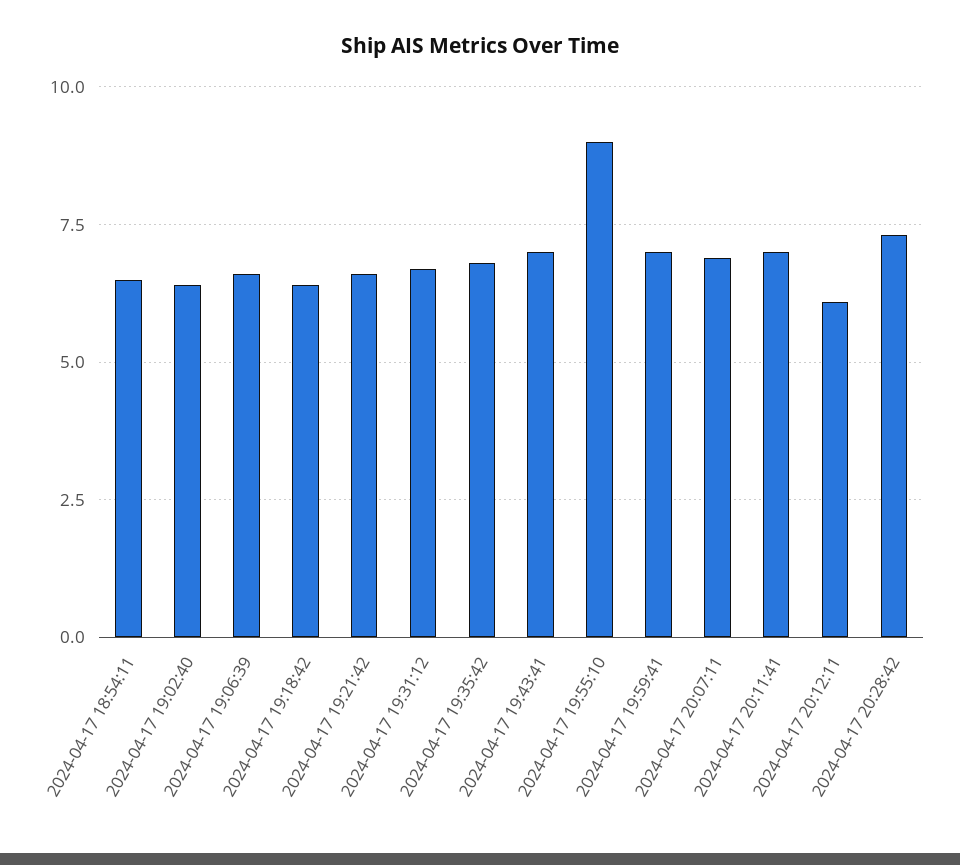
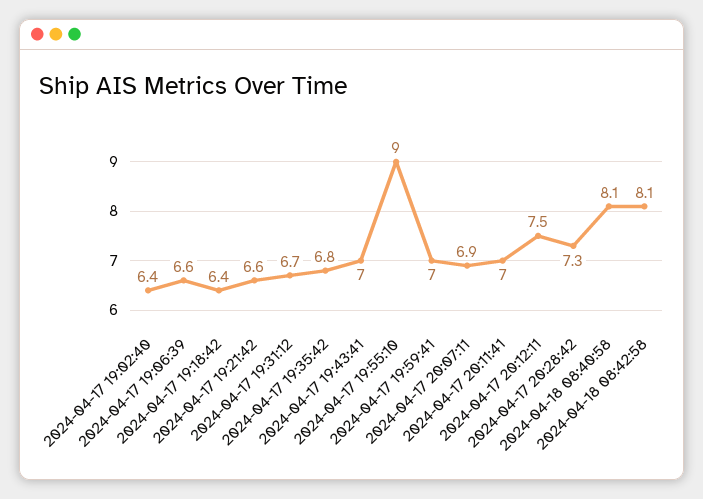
2024-04-17 18:54:11: 6.5 -> none
2024-04-17 20:12:11: 6 -> 7.5
2024-04-18 08:40:58: none -> 8.1
2024-04-18 08:42:58: none -> 8.1

